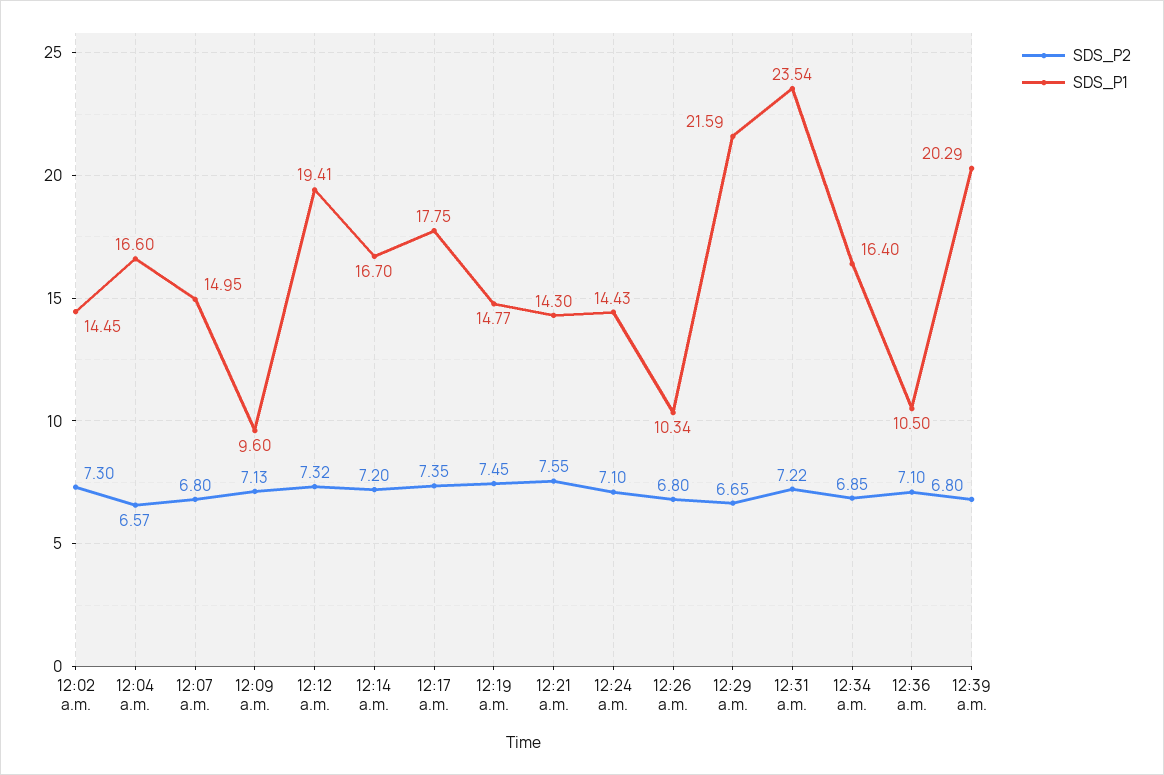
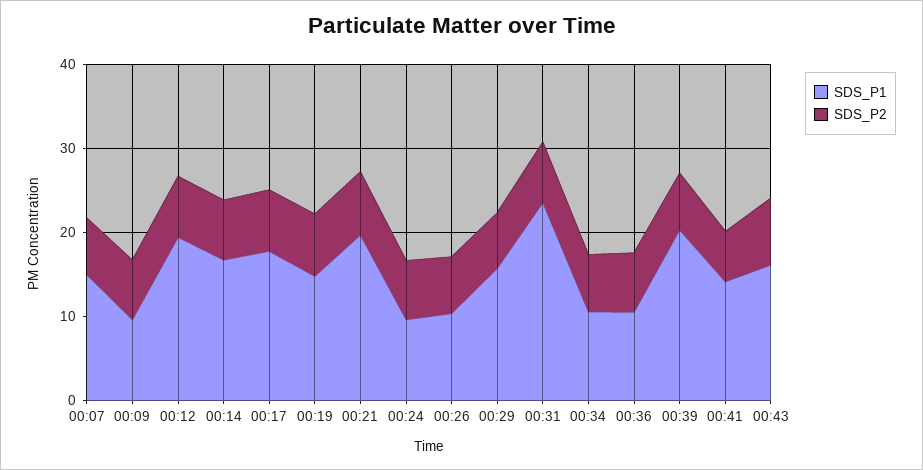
SDS_P2, 12:02 a.m.: 7.3 -> none
SDS_P1, 12:02 a.m.: 14.45 -> none
SDS_P2, 12:04 a.m.: 6.57 -> none
SDS_P1, 12:04 a.m.: 16.6 -> none
SDS_P1, 12:21 a.m.: 14.3 -> 20
SDS_P1, 12:24 a.m.: 14.43 -> 10
SDS_P1, 12:29 a.m.: 21.59 -> 16
SDS_P1, 12:34 a.m.: 16.4 -> 10
SDS_P1, 00:41: none -> 14
SDS_P2, 00:41: none -> 6
SDS_P1, 00:43: none -> 16
SDS_P2, 00:43: none -> 8

